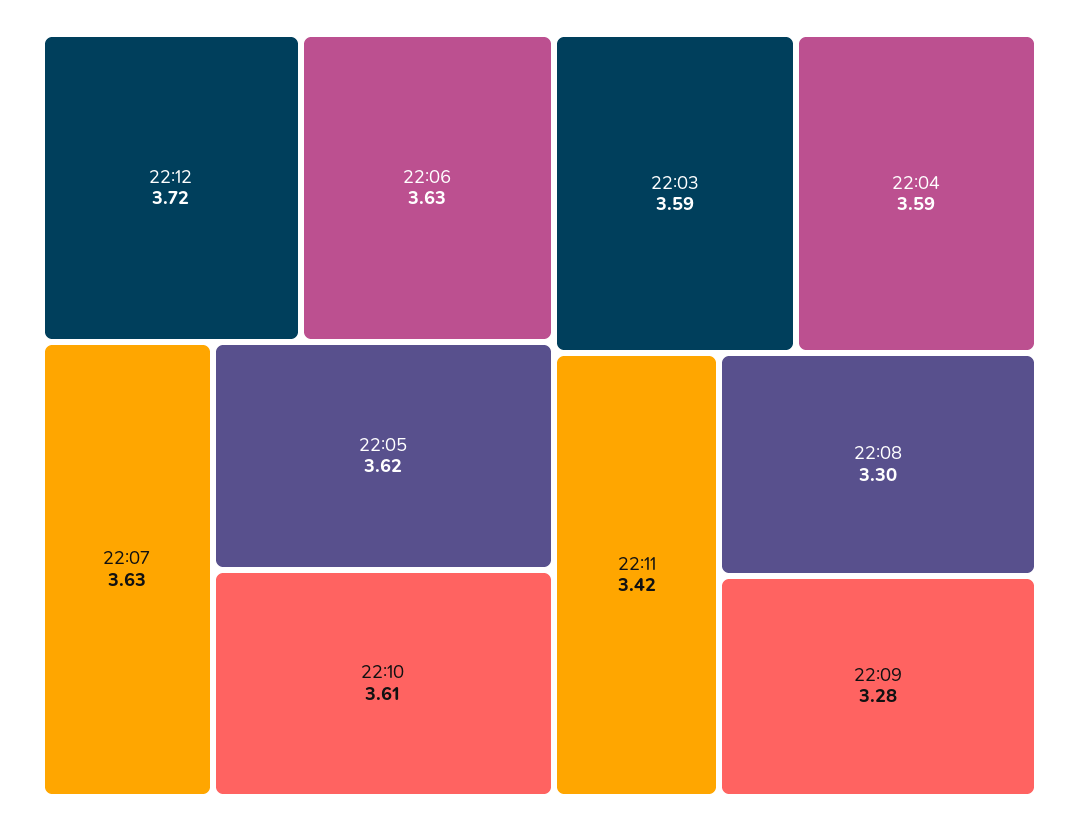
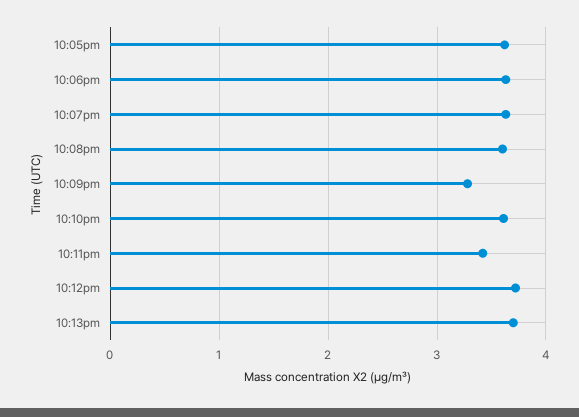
22:03: 3.59 -> none
22:04: 3.59 -> none
22:08: 3.3 -> 3.6
10:13pm: none -> 3.7

